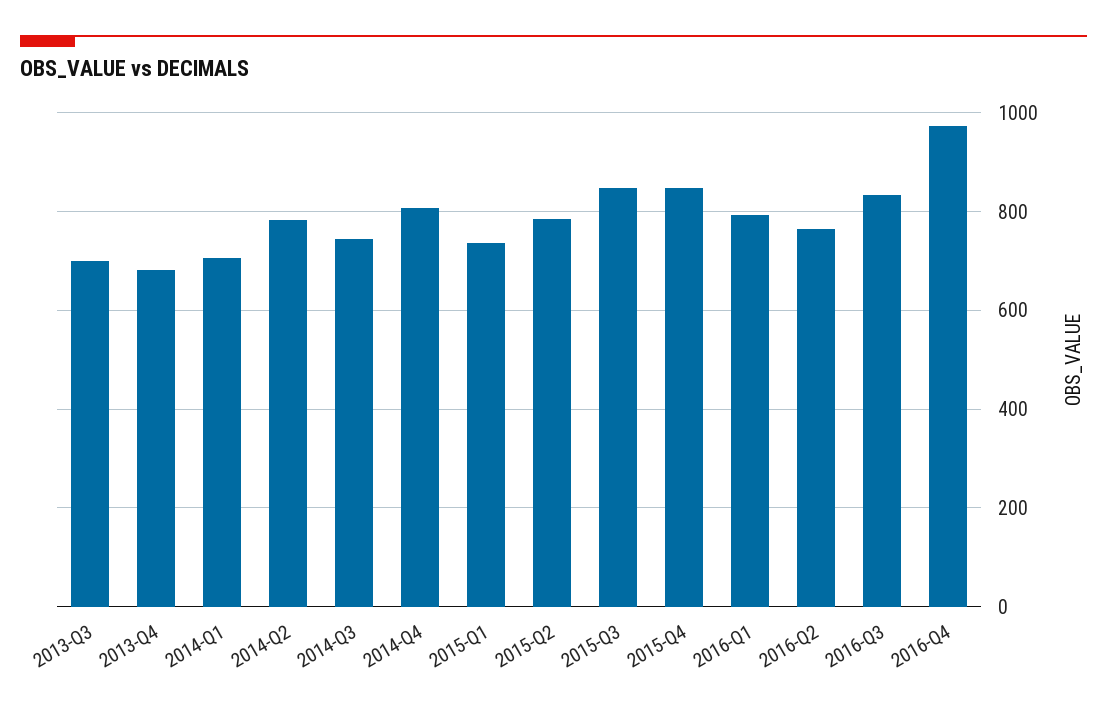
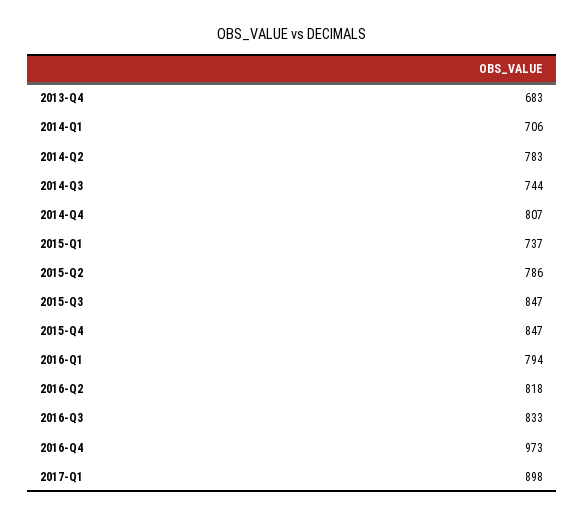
2013-Q3: 700 -> none
2016-Q2: 760 -> 818
2017-Q1: none -> 898

